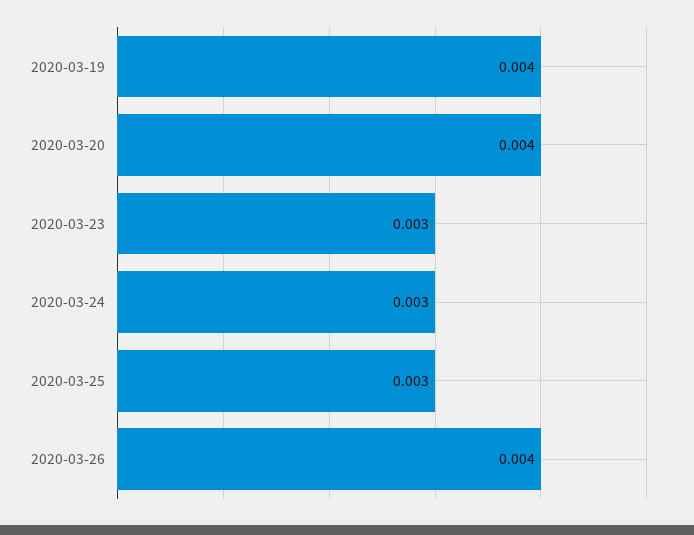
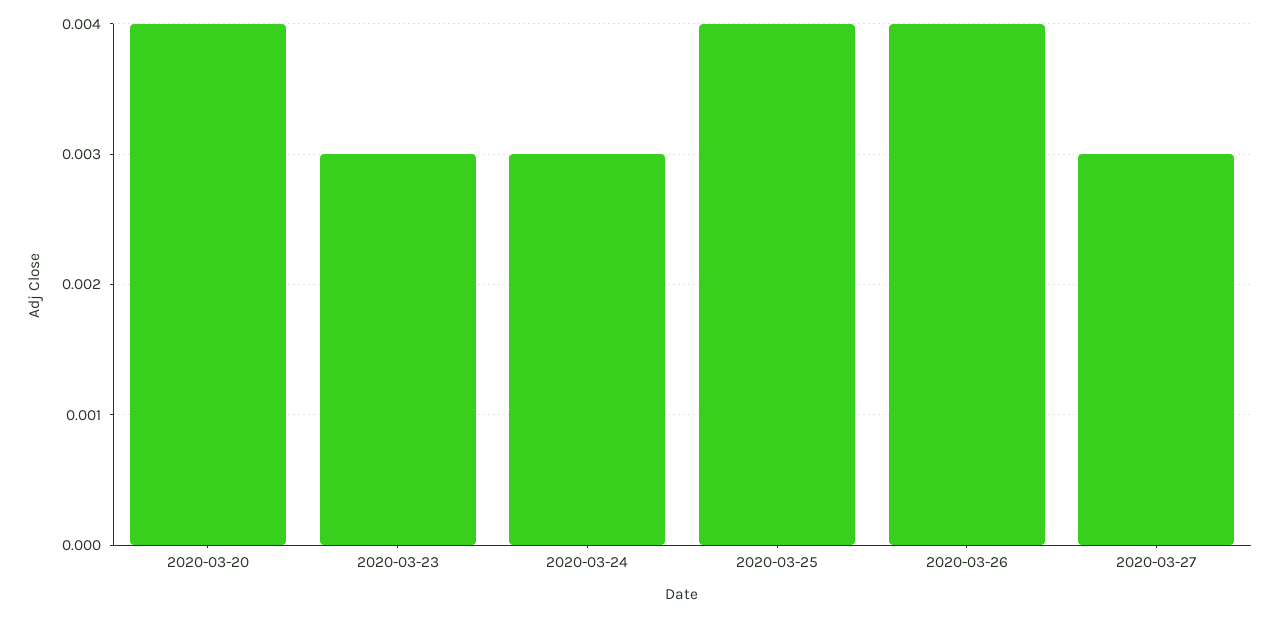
2020-03-19: 0.004 -> none
2020-03-25: 0.003 -> 0.004
2020-03-27: none -> 0.003

